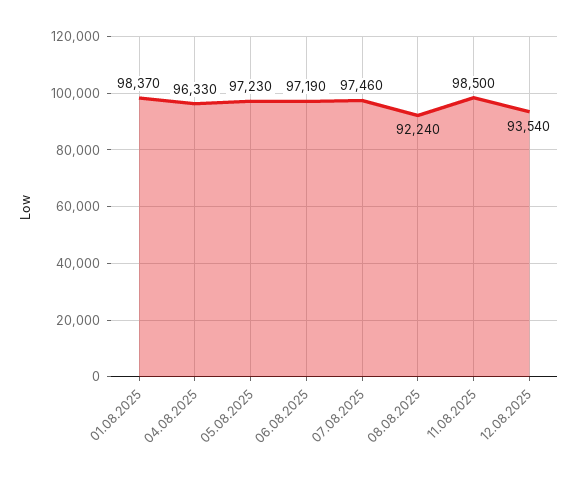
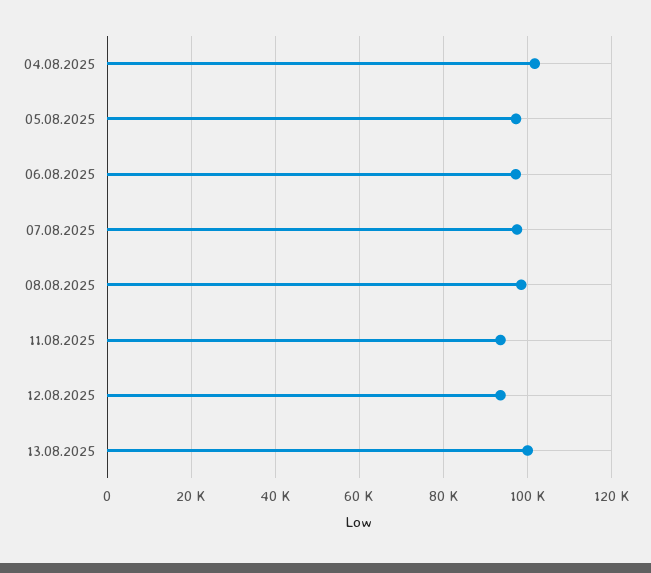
01.08.2025: 98370 -> none
04.08.2025: 96330 -> 102000
08.08.2025: 92240 -> 98000
11.08.2025: 98500 -> 94000
13.08.2025: none -> 100000

